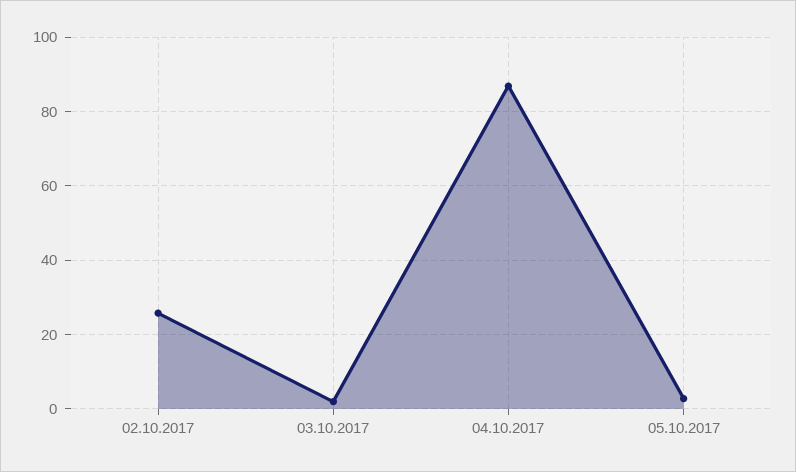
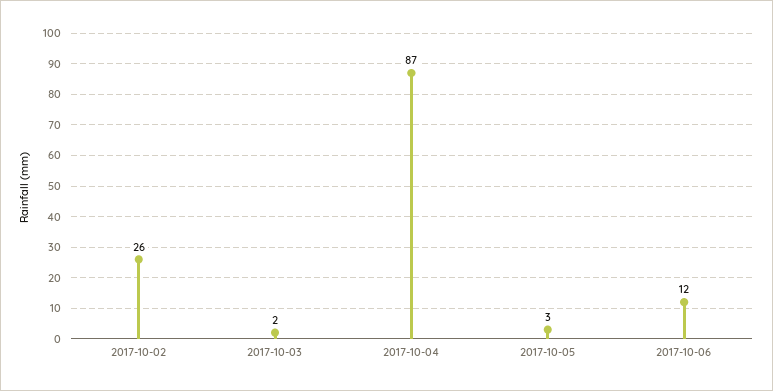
2017-10-06: none -> 12

